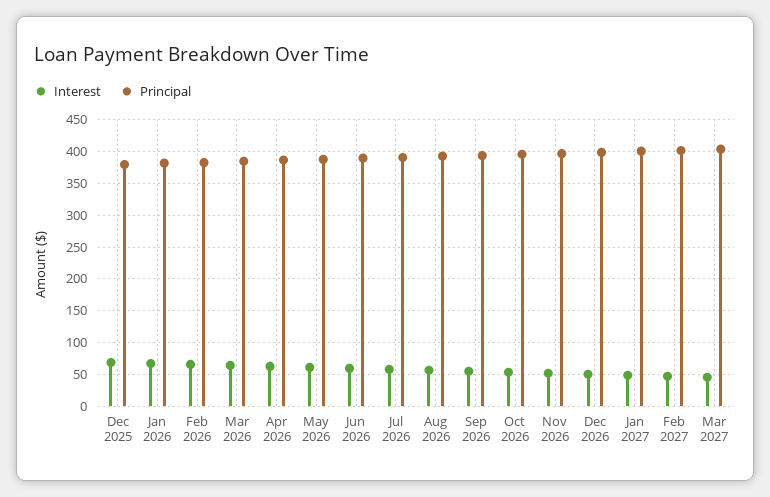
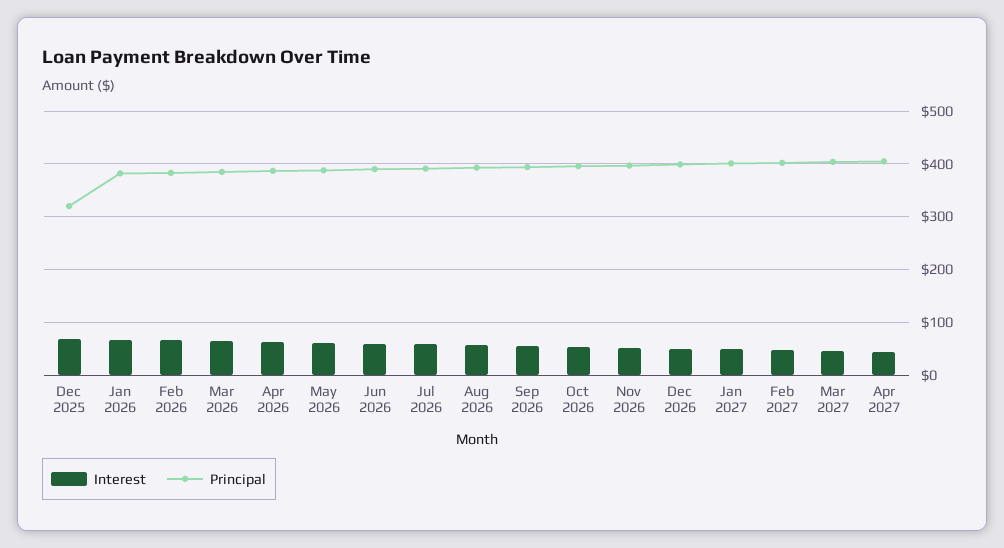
Principal, Dec 2025: 380 -> 320
Interest, Apr 2027: none -> 40
Principal, Apr 2027: none -> 400

